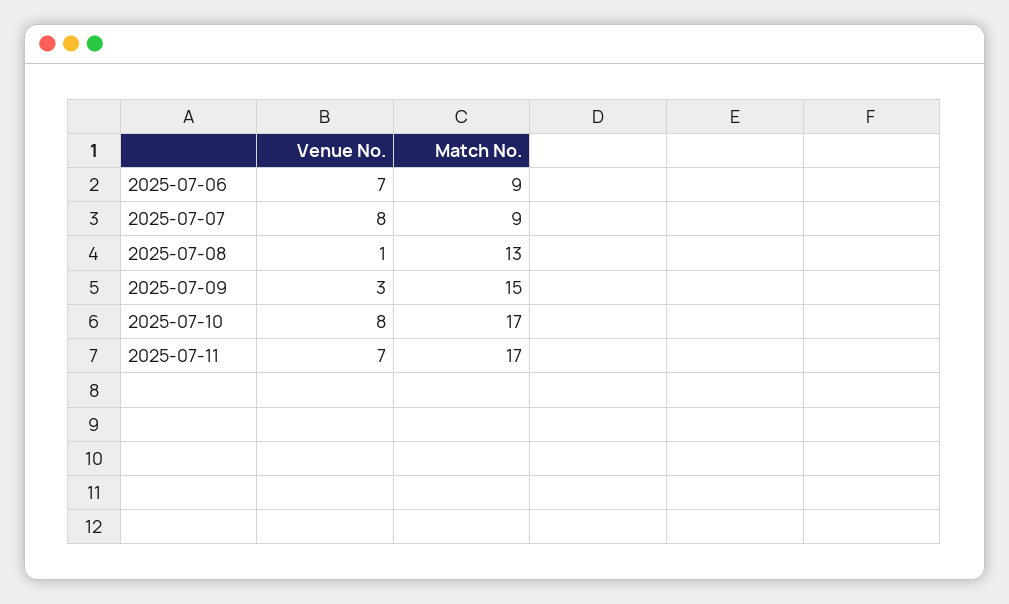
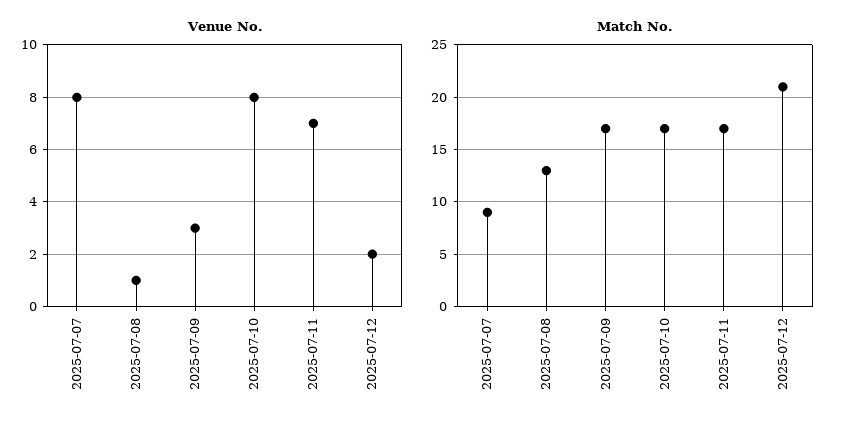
Venue No., 2025-07-06: 7 -> none
Match No., 2025-07-06: 9 -> none
Match No., 2025-07-09: 15 -> 17
Venue No., 2025-07-12: none -> 2
Match No., 2025-07-12: none -> 21

